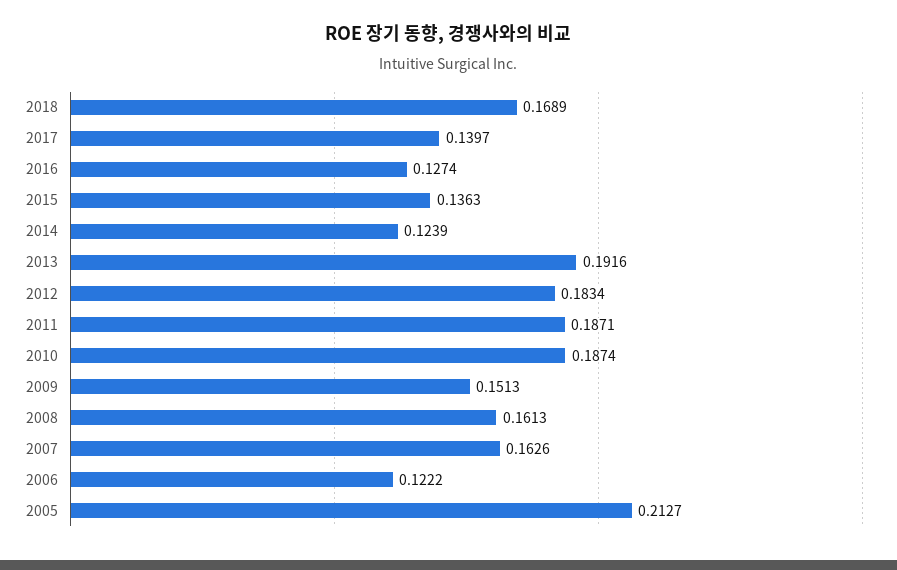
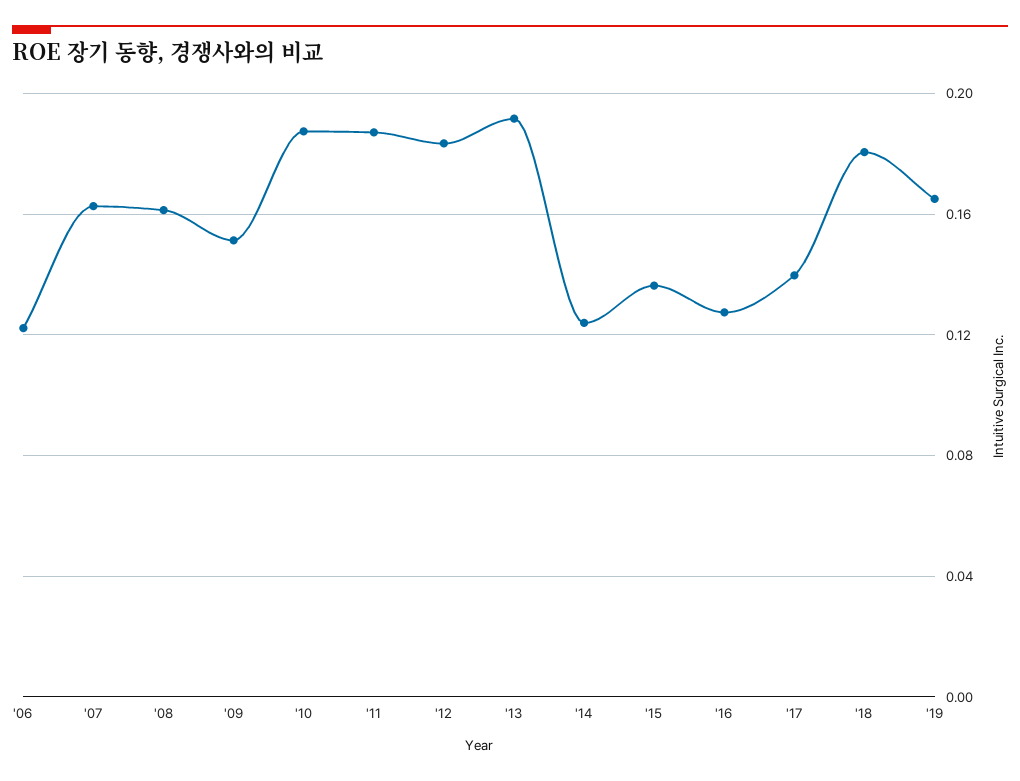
2018: 0.1689 -> 0.18
2005: 0.2127 -> none
'19: none -> 0.165

